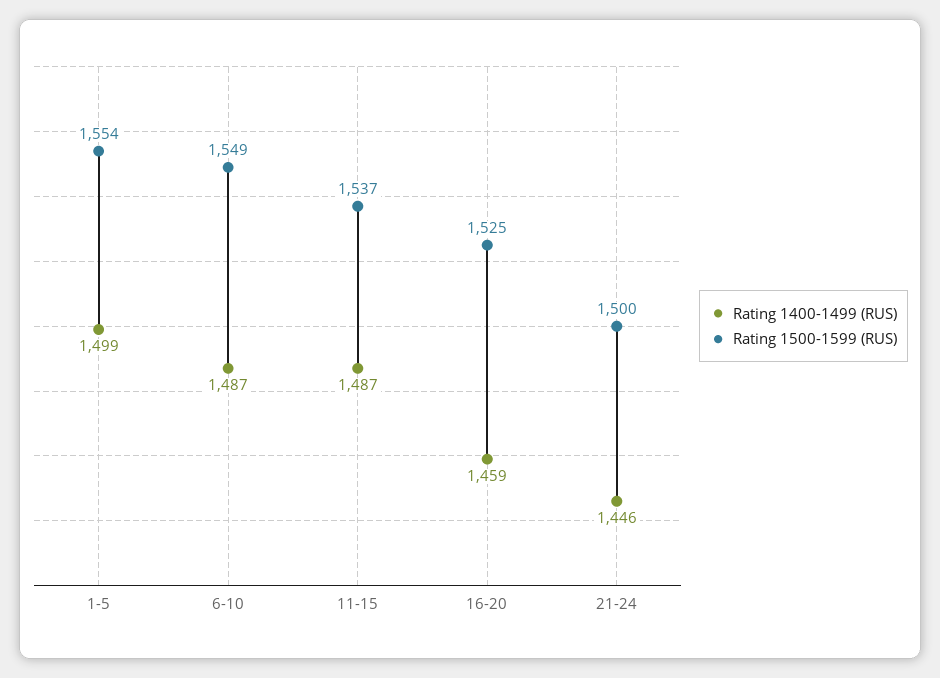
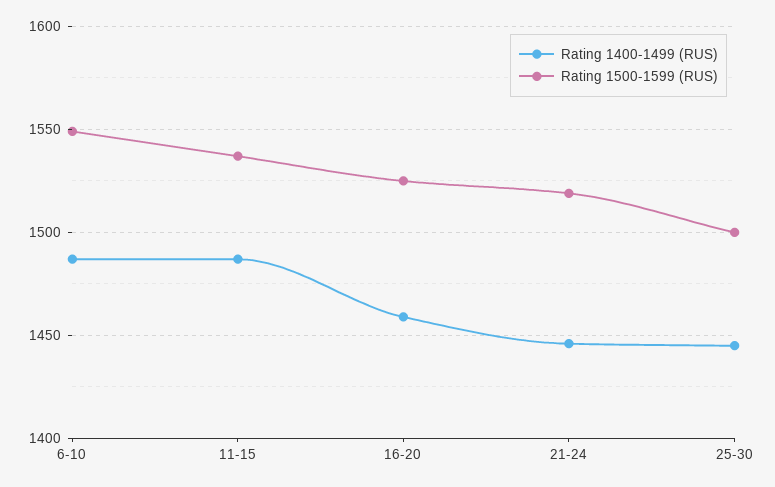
Rating 1400-1499 (RUS), 1-5: 1499 -> none
Rating 1500-1599 (RUS), 1-5: 1554 -> none
Rating 1500-1599 (RUS), 21-24: 1500 -> 1520
Rating 1400-1499 (RUS), 25-30: none -> 1445
Rating 1500-1599 (RUS), 25-30: none -> 1500

